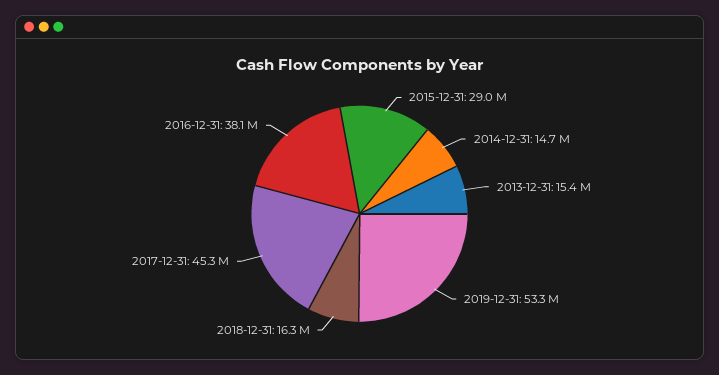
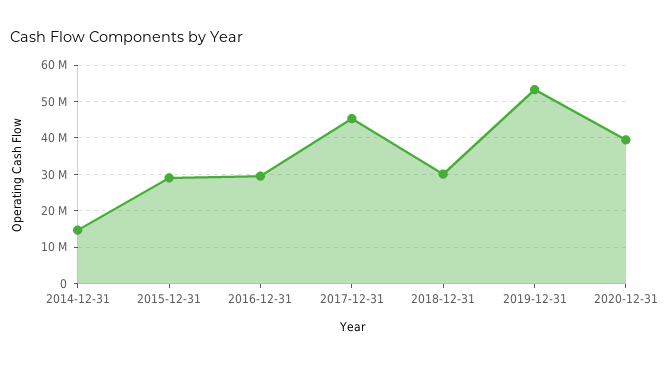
2013-12-31: 15400000 -> none
2018-12-31: 16300000 -> 30000000
2016-12-31: 38100000 -> 30000000
2020-12-31: none -> 40000000

